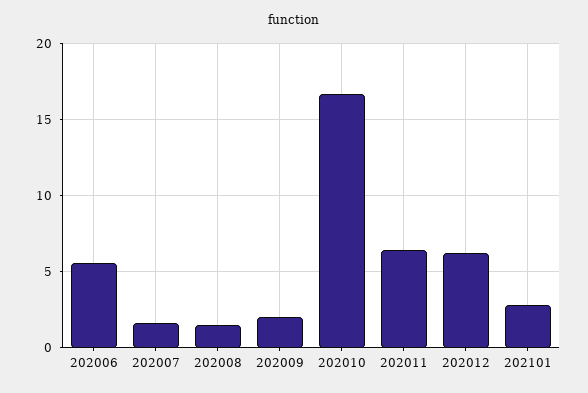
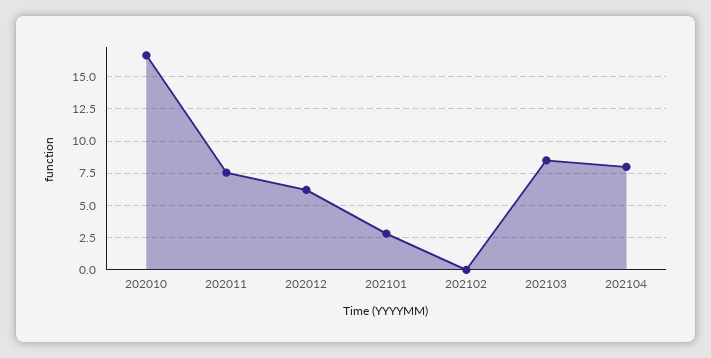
202006: 5.5 -> none
202007: 1.5 -> none
202008: 1.5 -> none
202009: 2 -> none
202011: 6.5 -> 7.5
202102: none -> 0
202103: none -> 8.5
202104: none -> 8

